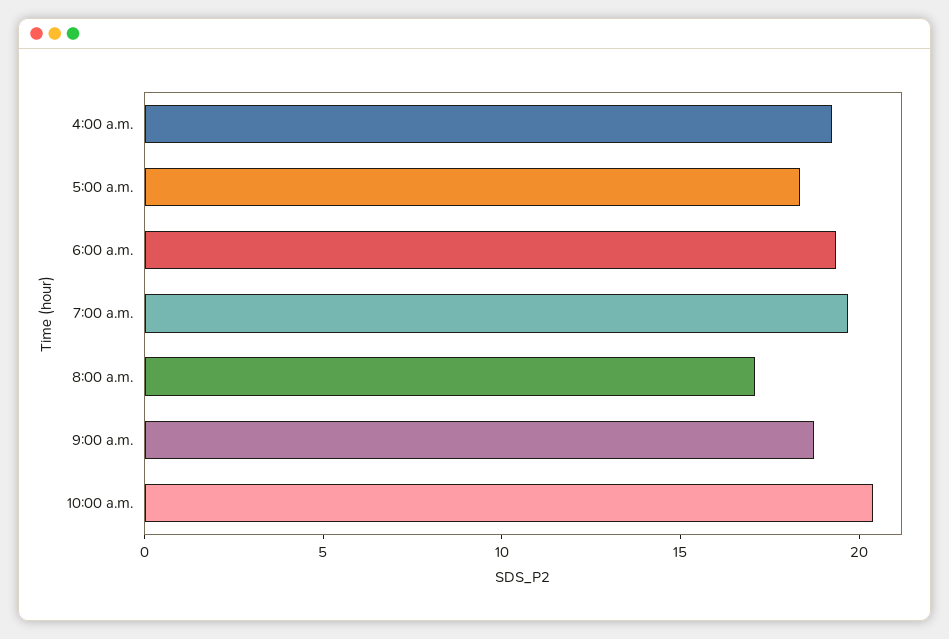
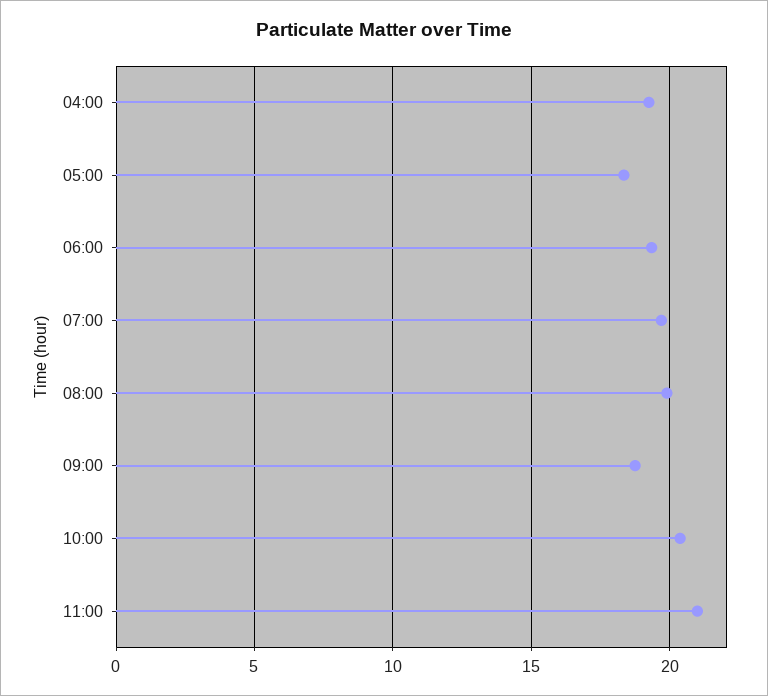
8:00 a.m.: 17 -> 20
11:00: none -> 21

